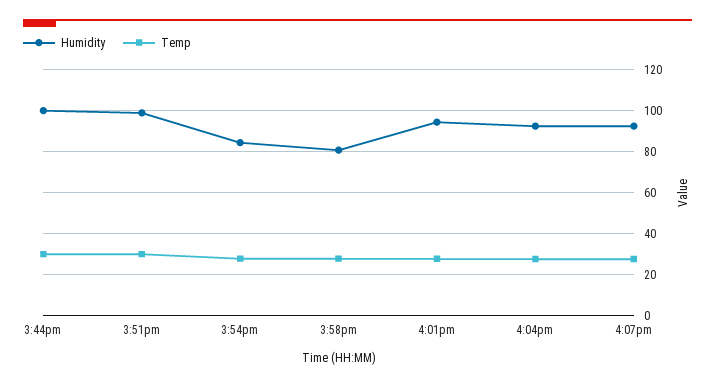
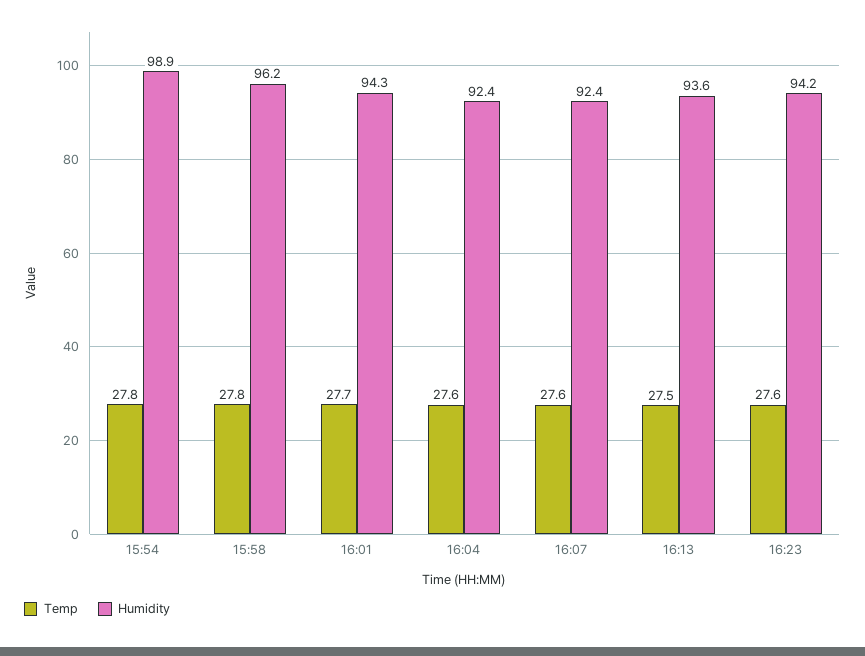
Humidity, 3:44pm: 100 -> none
Temp, 3:44pm: 30 -> none
Humidity, 3:51pm: 100 -> none
Temp, 3:51pm: 30 -> none
Humidity, 3:54pm: 85 -> 98.9
Humidity, 3:58pm: 80 -> 96.2
Temp, 16:13: none -> 27.5
Humidity, 16:13: none -> 93.6
Temp, 16:23: none -> 27.6
Humidity, 16:23: none -> 94.2

